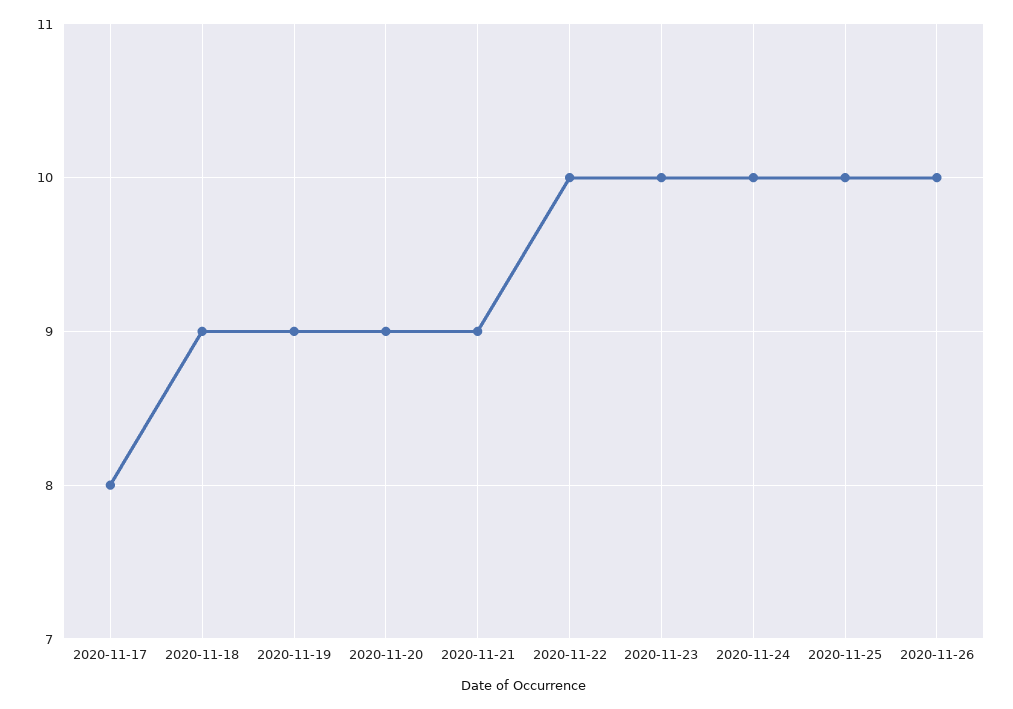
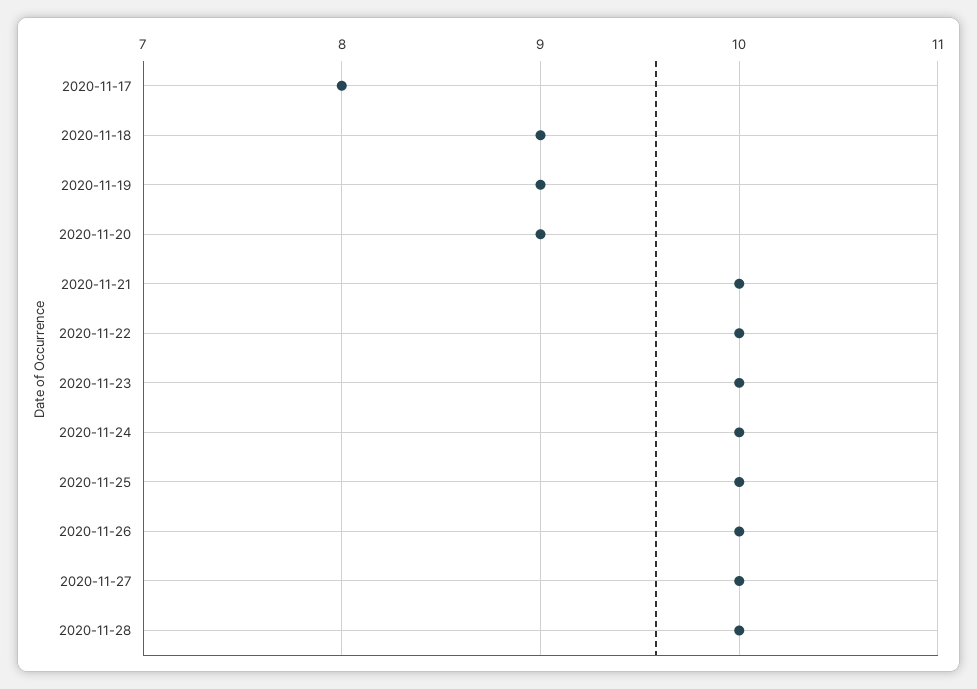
2020-11-21: 9 -> 10
2020-11-27: none -> 10
2020-11-28: none -> 10

